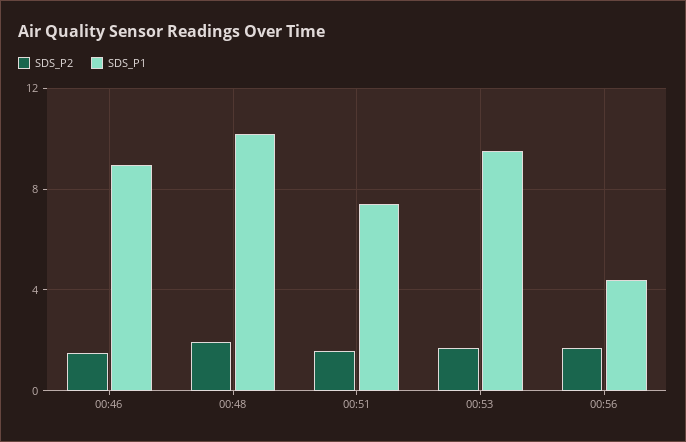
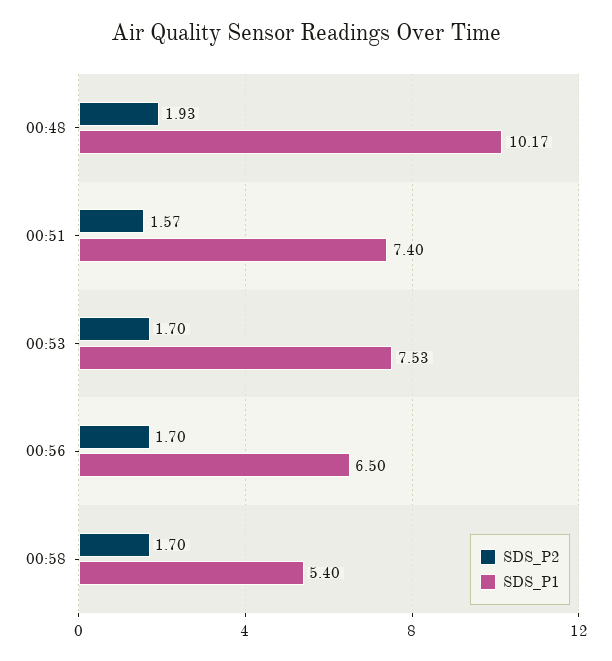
SDS_P2, 00:46: 1.5 -> none
SDS_P1, 00:46: 9 -> none
SDS_P1, 00:53: 9.5 -> 7.53
SDS_P1, 00:56: 4.5 -> 6.5
SDS_P2, 00:58: none -> 1.7
SDS_P1, 00:58: none -> 5.4

